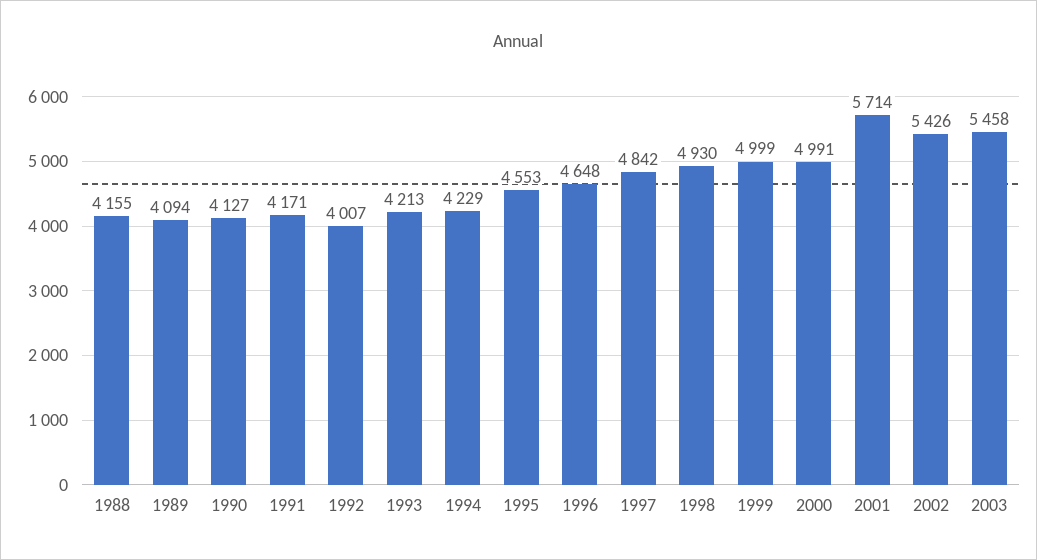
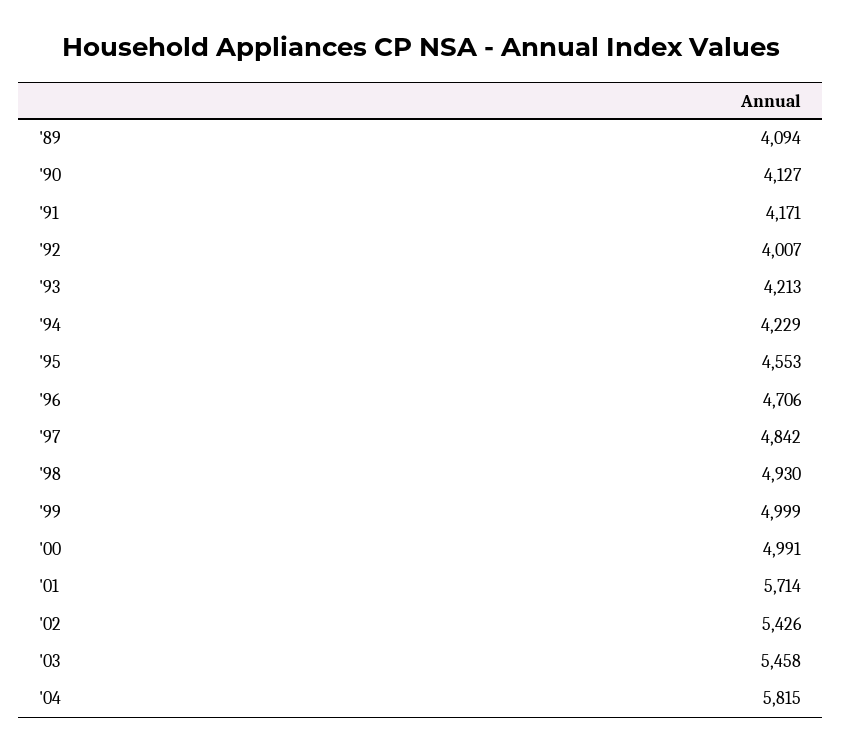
1988: 4155 -> none
1996: 4648 -> 4706
'04: none -> 5815

